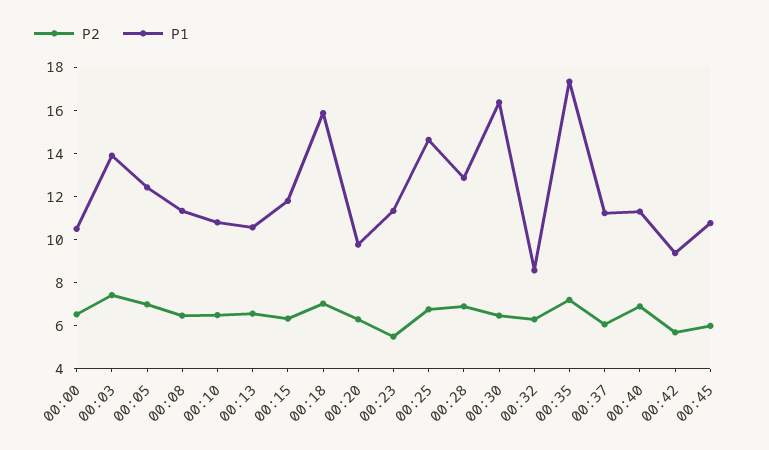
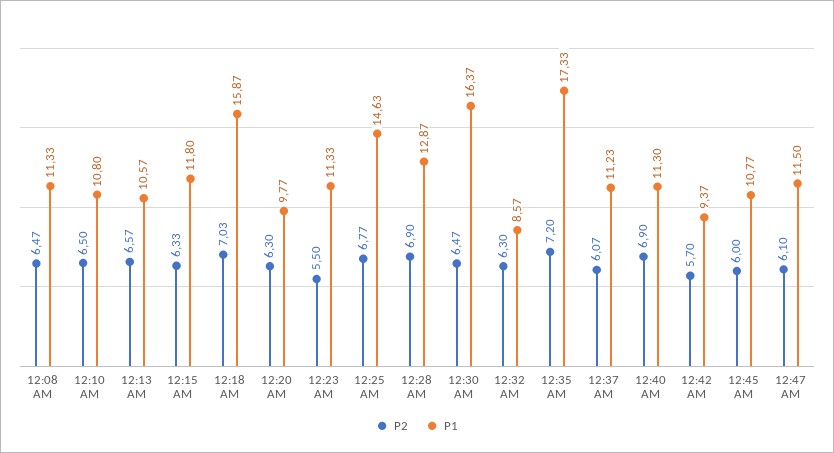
P2, 00:00: 6.5 -> none
P1, 00:00: 10.5 -> none
P2, 00:03: 7.5 -> none
P1, 00:03: 14 -> none
P2, 00:05: 7 -> none
P1, 00:05: 12.5 -> none
P2, 12:47 AM: none -> 6.1
P1, 12:47 AM: none -> 11.5

